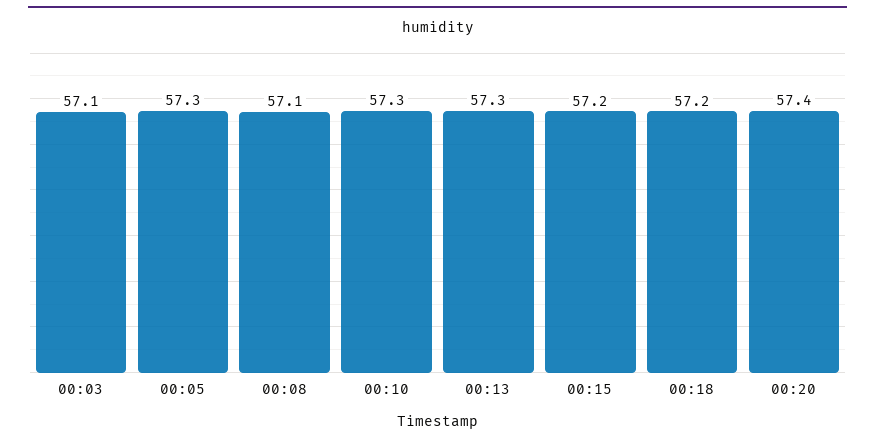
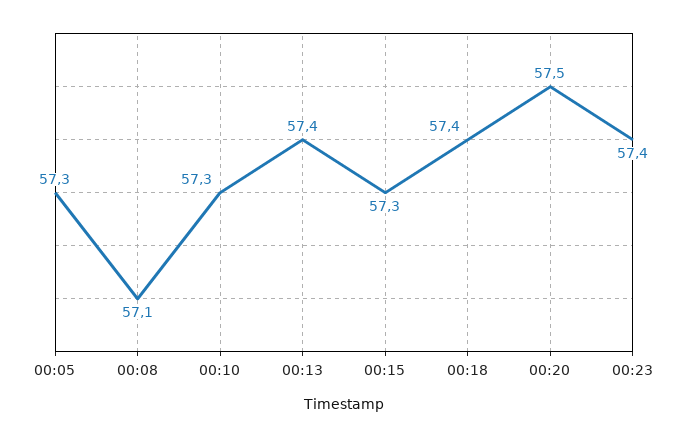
00:03: 57.1 -> none
00:13: 57.3 -> 57.4
00:15: 57.2 -> 57.3
00:18: 57.2 -> 57.4
00:20: 57.4 -> 57.5
00:23: none -> 57.4

